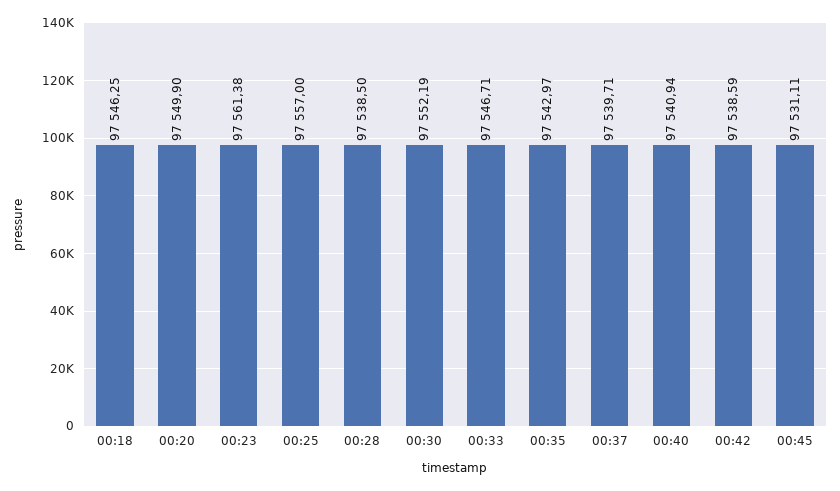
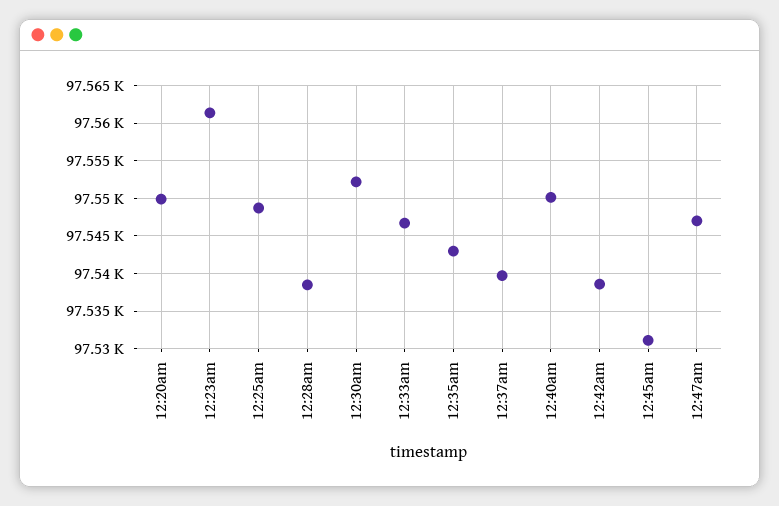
00:18: 97546.25 -> none
00:25: 97557 -> 97549
00:40: 97540.94 -> 97550
12:47am: none -> 97547

